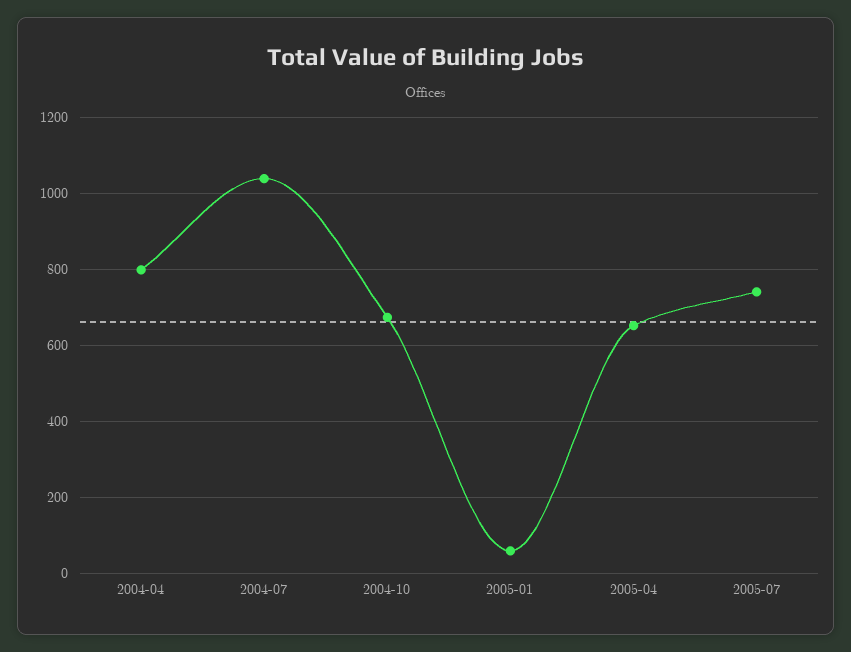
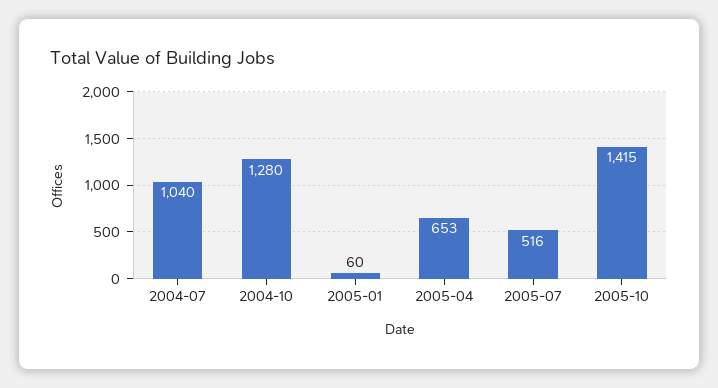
2004-04: 800 -> none
2004-10: 680 -> 1280
2005-07: 740 -> 516
2005-10: none -> 1415

